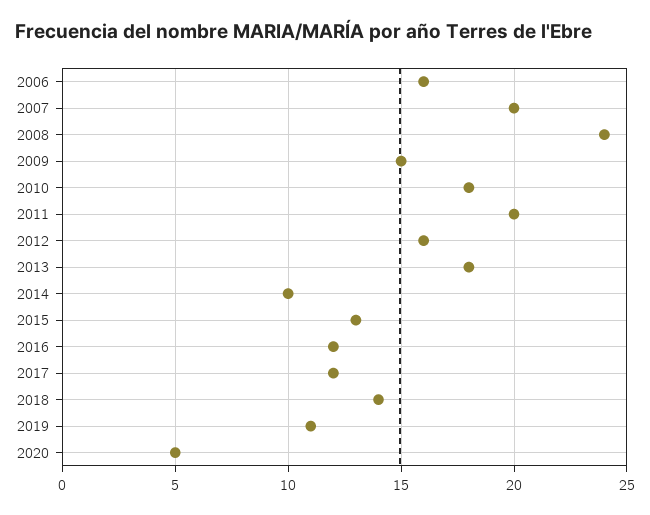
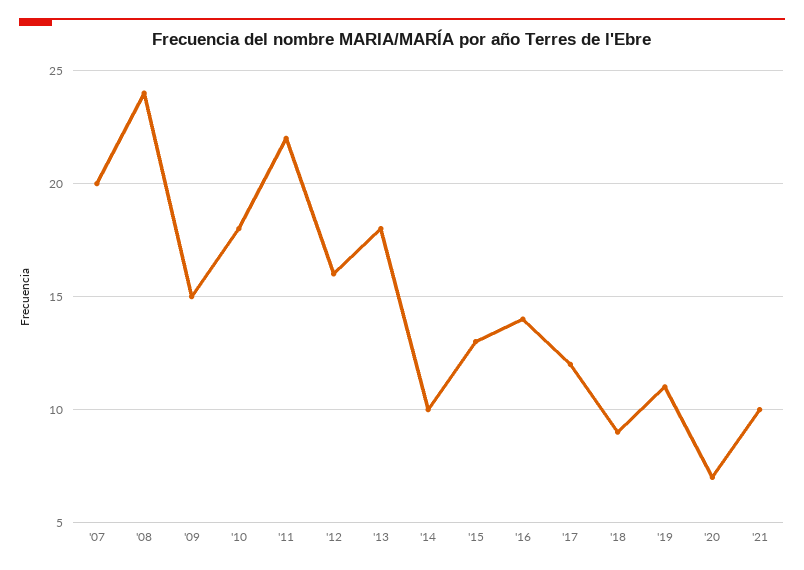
2006: 16 -> none
2011: 20 -> 22
2016: 12 -> 14
2018: 14 -> 9
2020: 5 -> 7
'21: none -> 10

